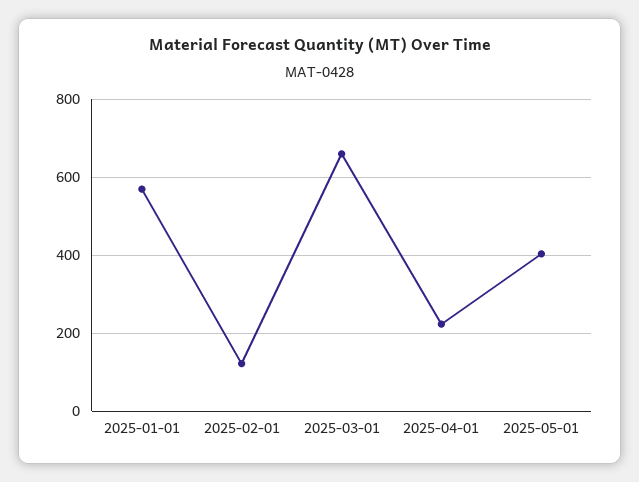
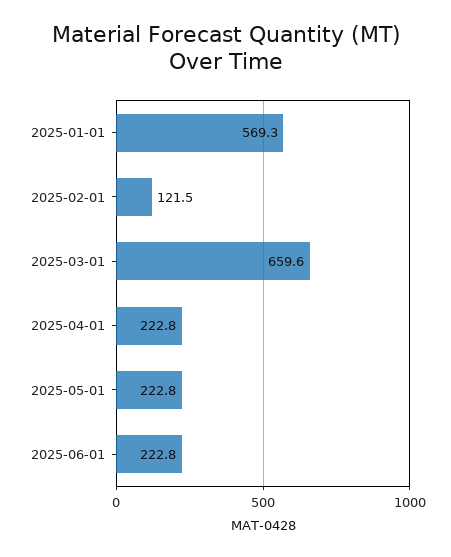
2025-05-01: 400 -> 222.8
2025-06-01: none -> 222.8

